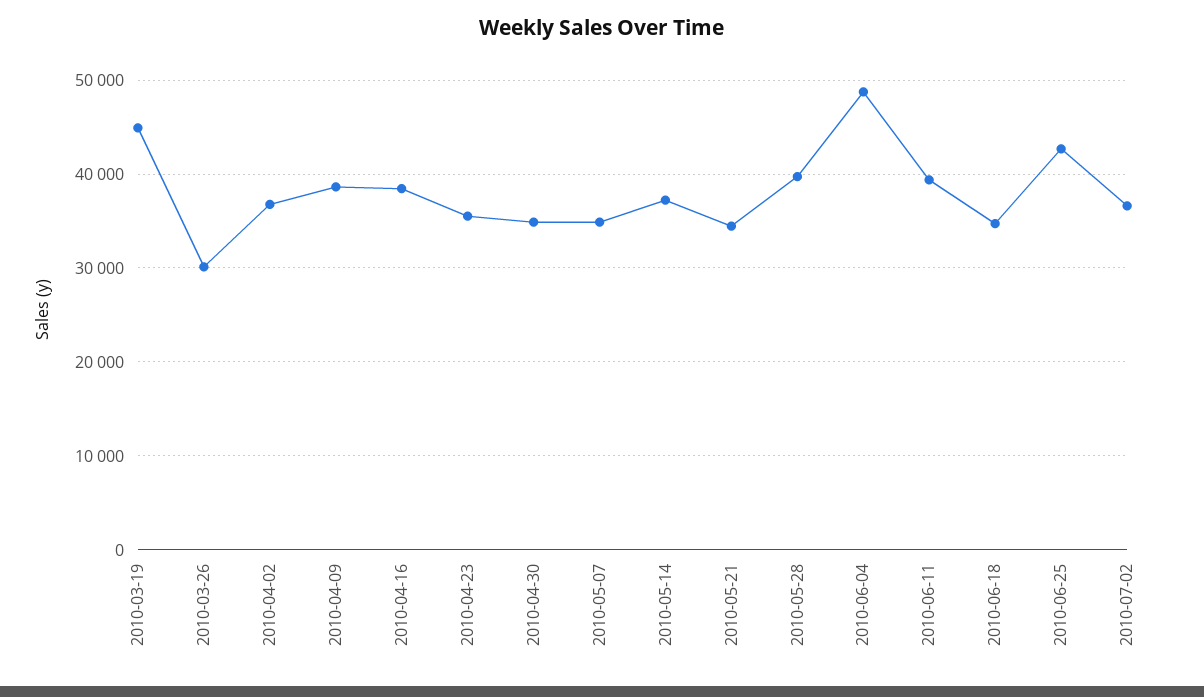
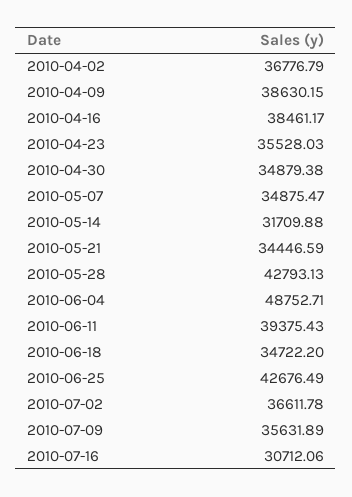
2010-03-19: 45000 -> none
2010-03-26: 30000 -> none
2010-05-14: 37000 -> 31709.88
2010-05-28: 40000 -> 42793.13
2010-07-09: none -> 35631.89
2010-07-16: none -> 30712.06

